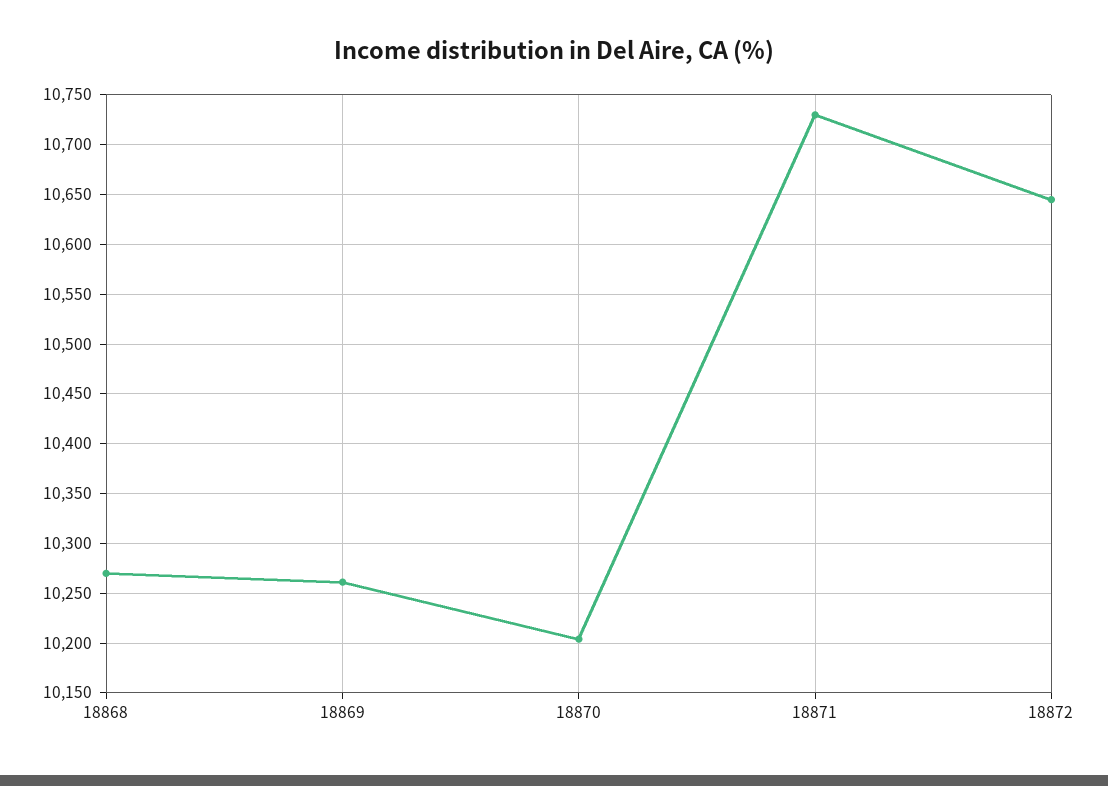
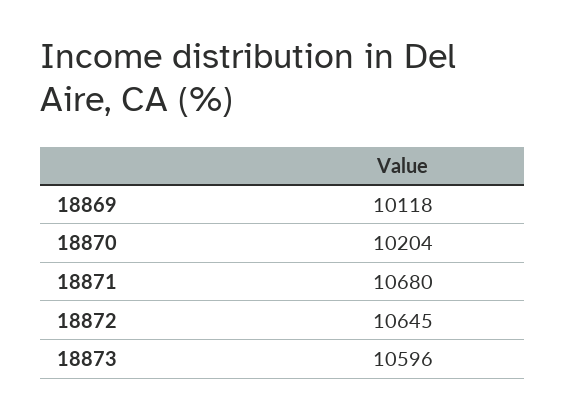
18868: 10270 -> none
18869: 10260 -> 10118
18871: 10730 -> 10680
18873: none -> 10596

